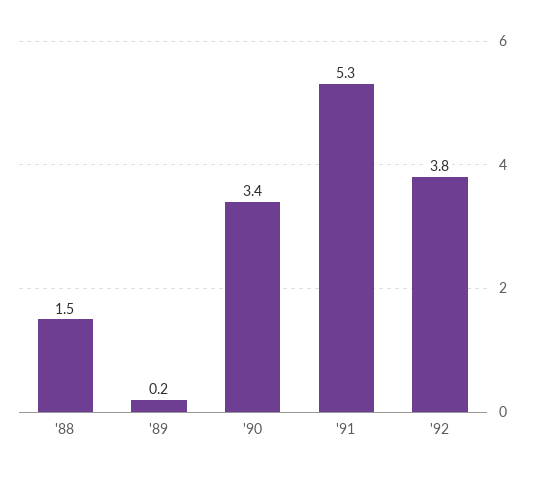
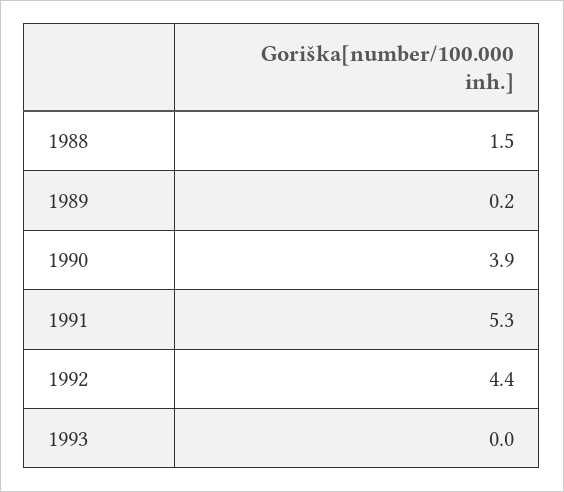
'90: 3.4 -> 3.9
'92: 3.8 -> 4.4
1993: none -> 0

